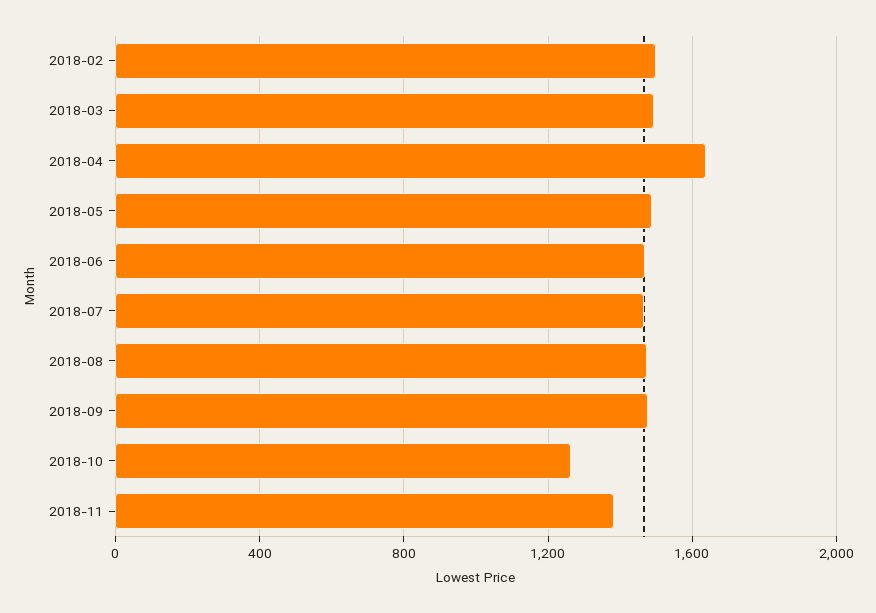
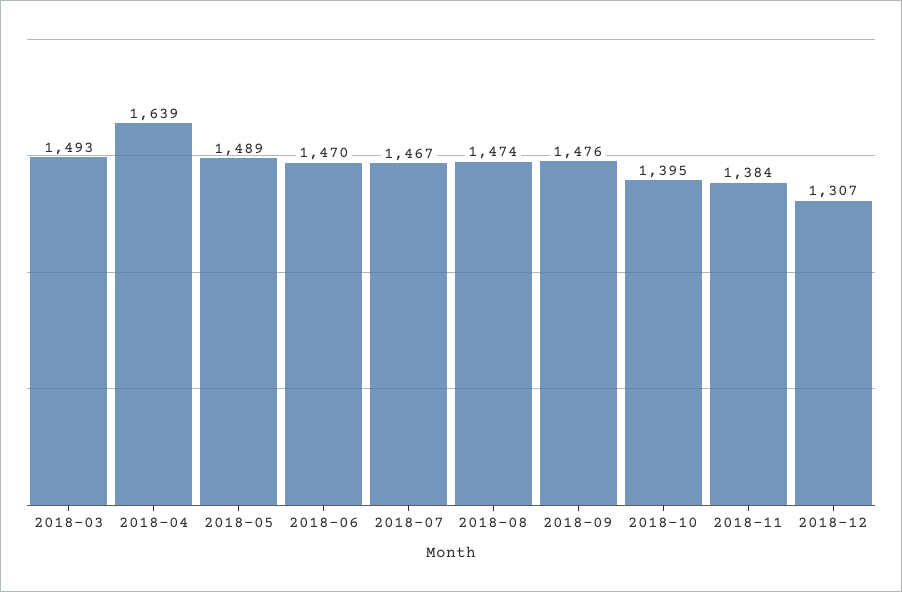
2018-02: 1500 -> none
2018-10: 1250 -> 1395
2018-12: none -> 1307

